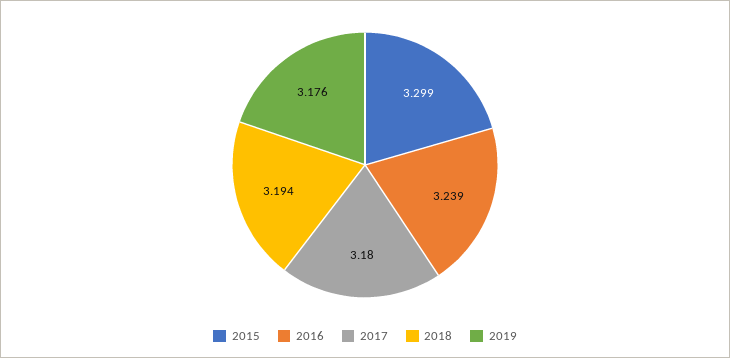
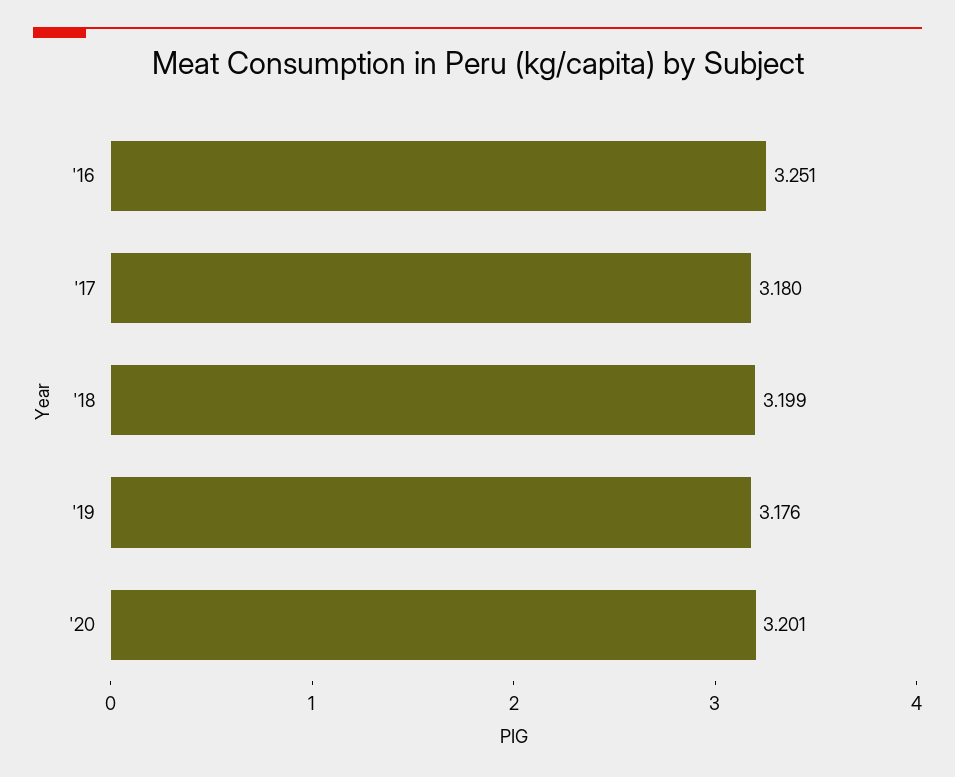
2015: 3.299 -> none
2016: 3.239 -> 3.251
2018: 3.194 -> 3.199
'20: none -> 3.201

